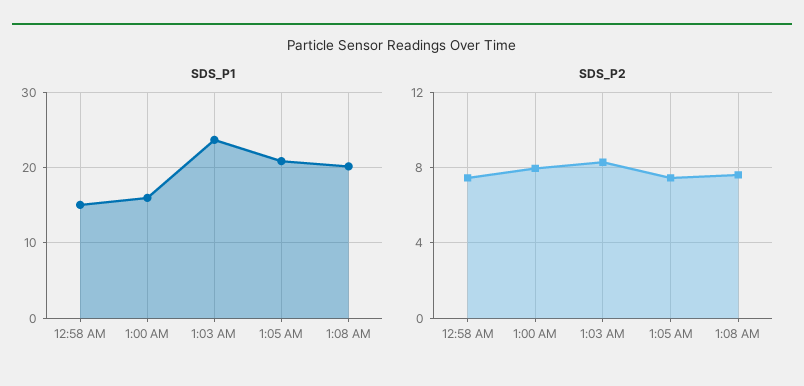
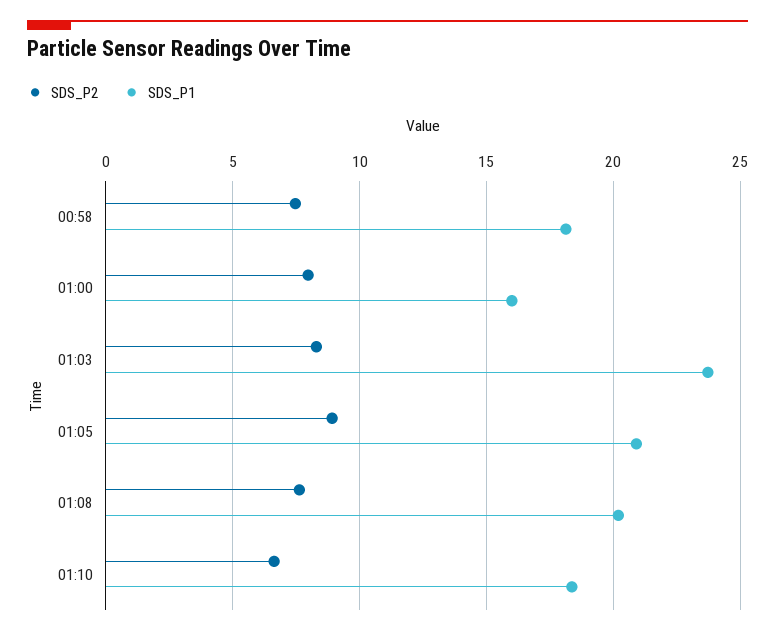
SDS_P1, 12:58 AM: 15 -> 18
SDS_P2, 1:05 AM: 7.5 -> 9
SDS_P2, 01:10: none -> 6.5
SDS_P1, 01:10: none -> 18.5

